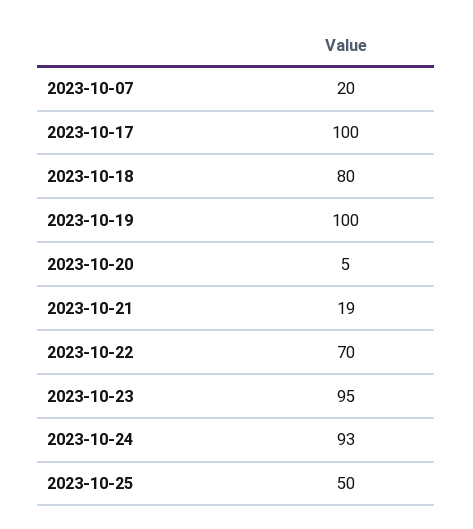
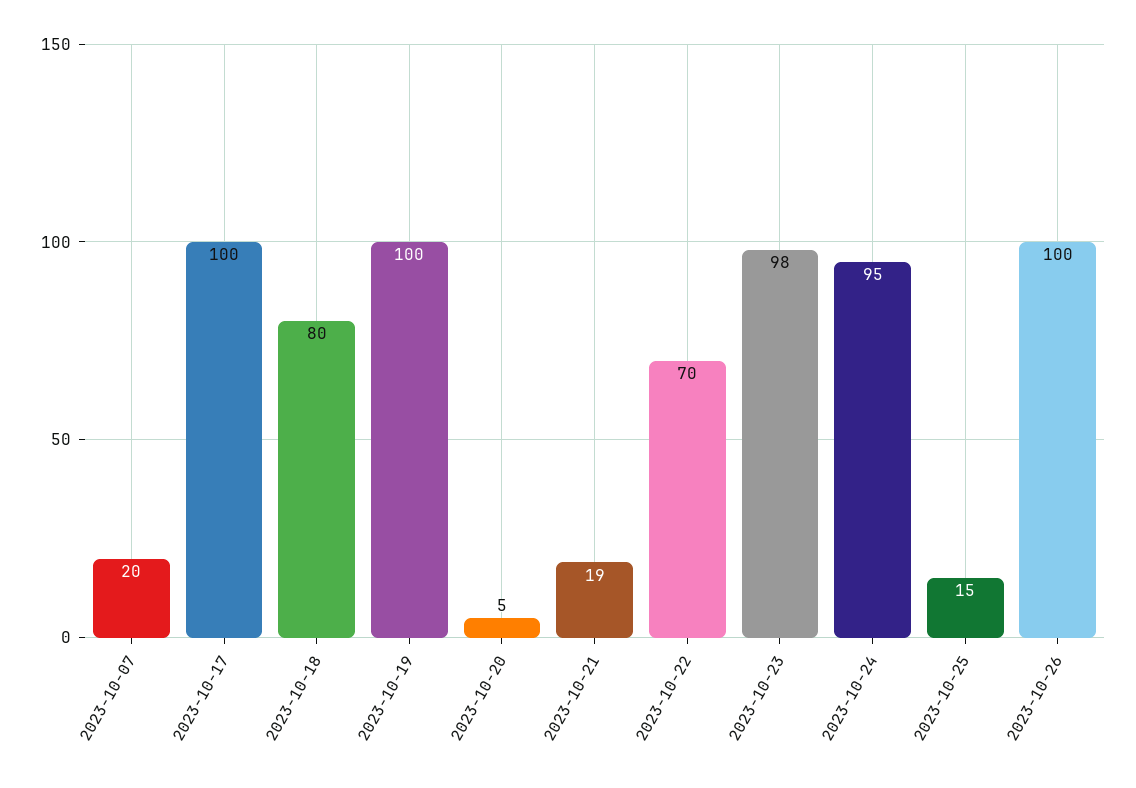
2023-10-23: 95 -> 98
2023-10-24: 93 -> 95
2023-10-25: 50 -> 15
2023-10-26: none -> 100

